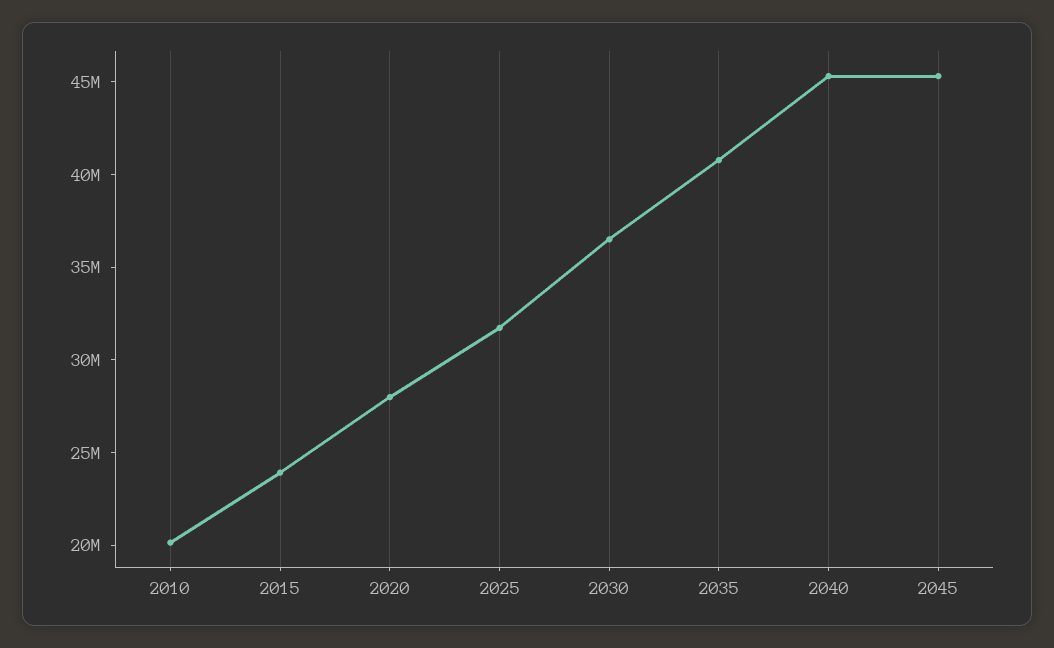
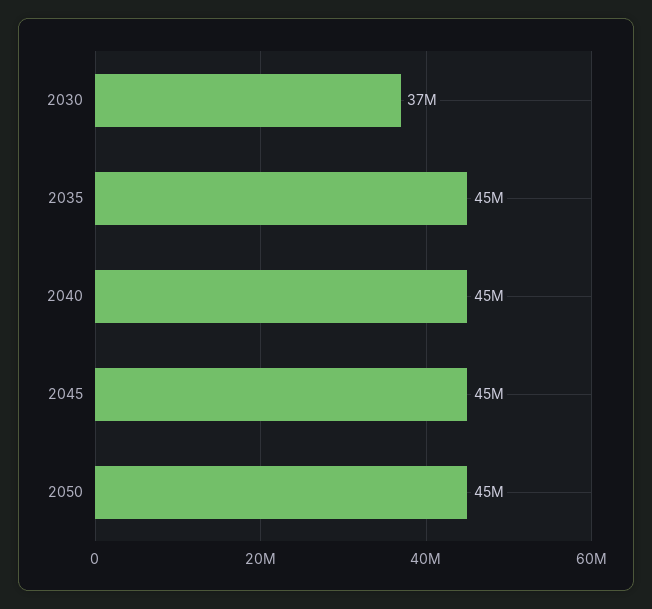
2010: 20000000 -> none
2015: 24000000 -> none
2020: 28000000 -> none
2025: 32000000 -> none
2035: 41000000 -> 45000000
2050: none -> 45000000

